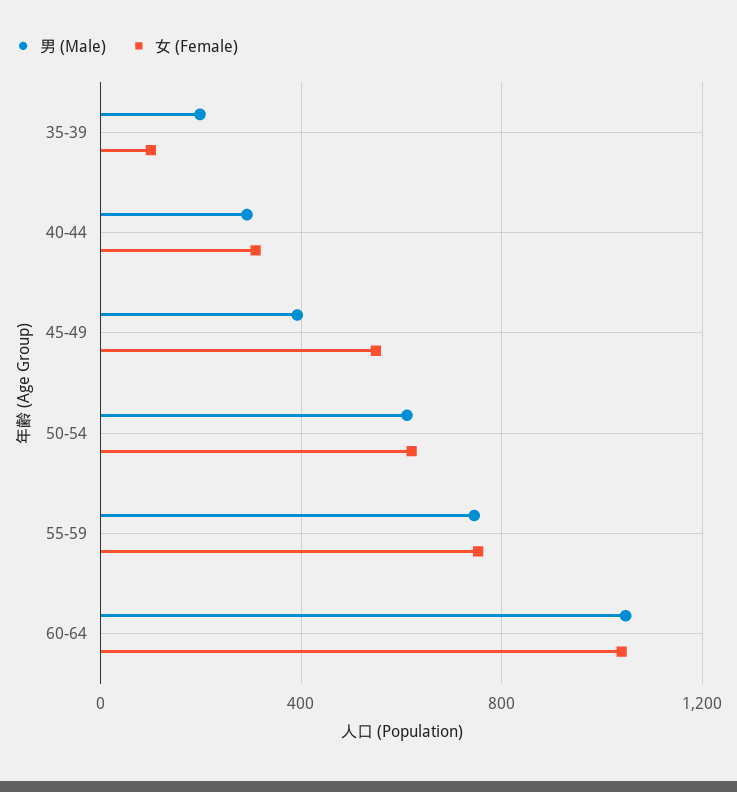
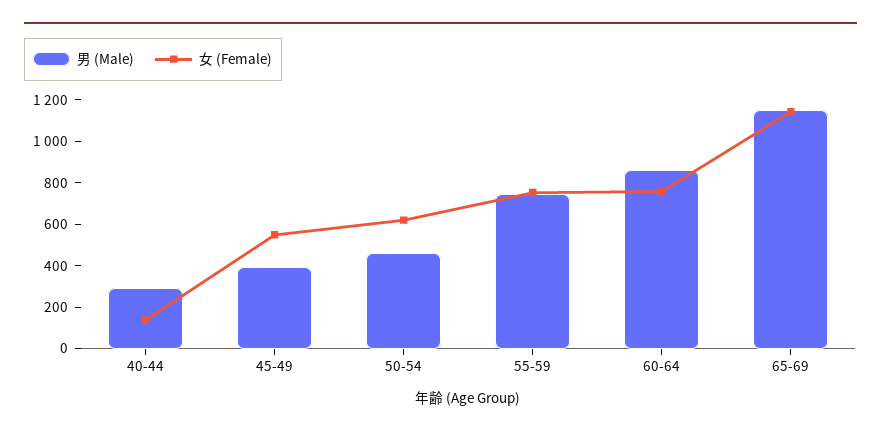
男 (Male), 35-39: 200 -> none
女 (Female), 35-39: 100 -> none
女 (Female), 40-44: 300 -> 150
男 (Male), 50-54: 600 -> 450
男 (Male), 60-64: 1050 -> 850
女 (Female), 60-64: 1050 -> 750
男 (Male), 65-69: none -> 1150
女 (Female), 65-69: none -> 1150

